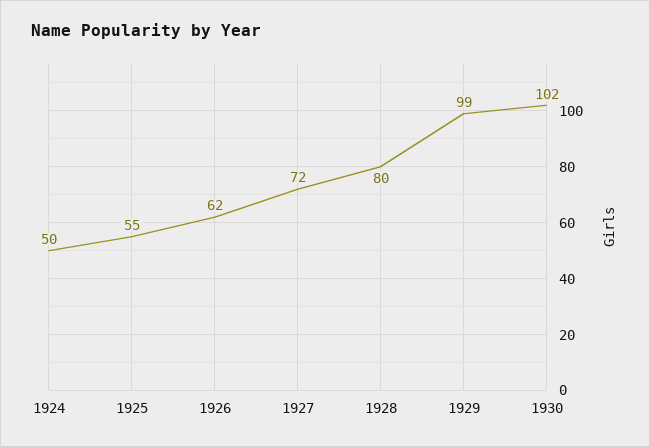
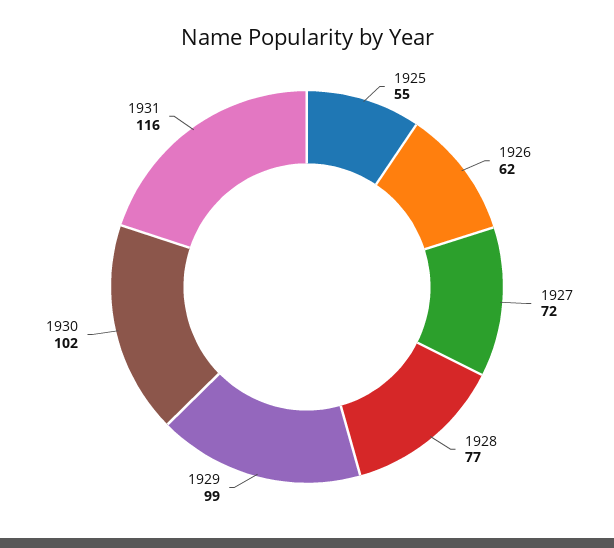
1924: 50 -> none
1928: 80 -> 77
1931: none -> 116

